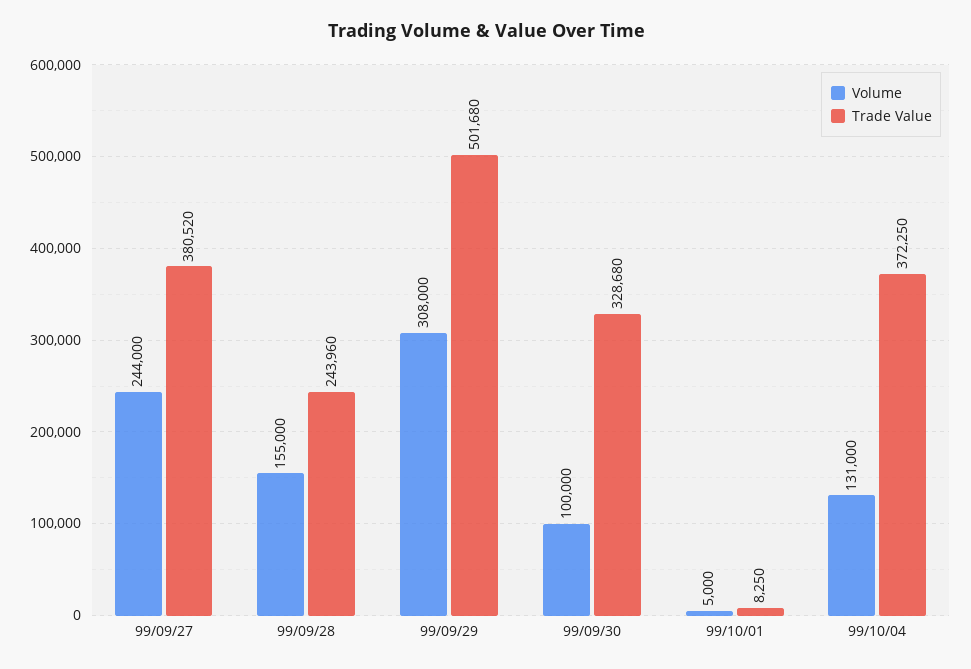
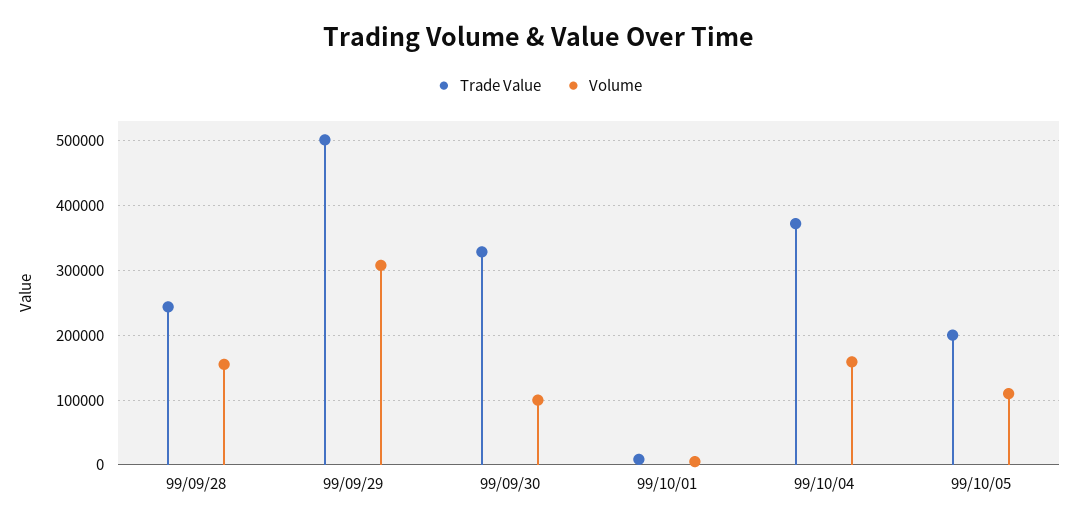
Volume, 99/09/27: 244000 -> none
Trade Value, 99/09/27: 380520 -> none
Volume, 99/10/04: 131000 -> 160000
Trade Value, 99/10/05: none -> 200000
Volume, 99/10/05: none -> 110000

